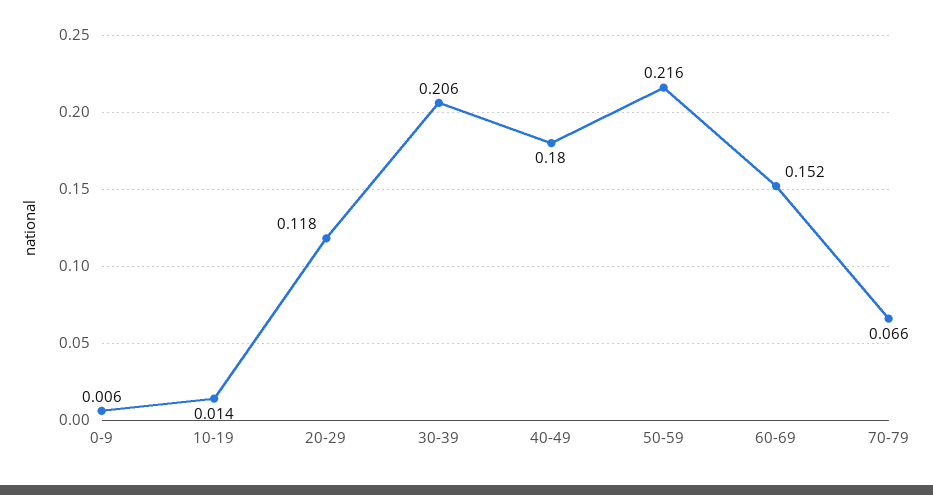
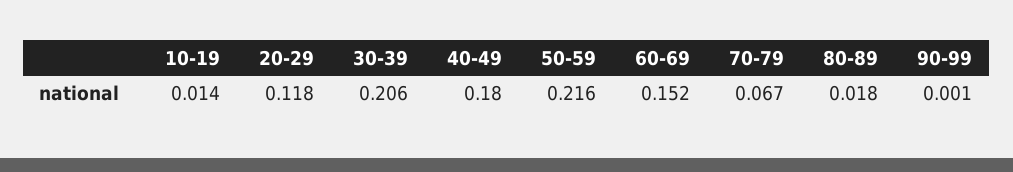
0-9: 0.006 -> none
70-79: 0.066 -> 0.067
80-89: none -> 0.018
90-99: none -> 0.001

